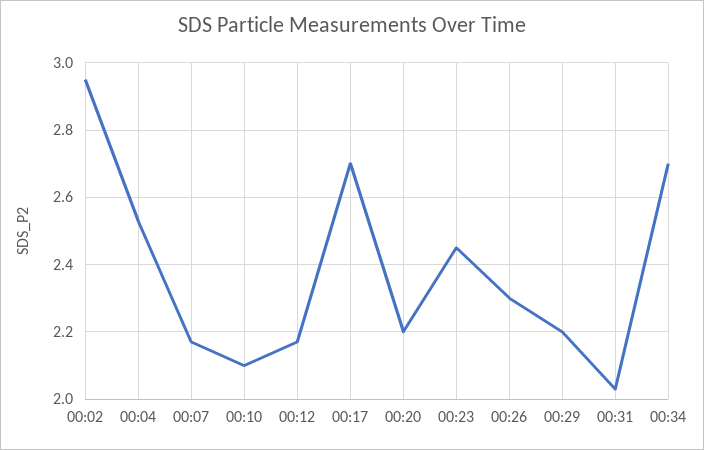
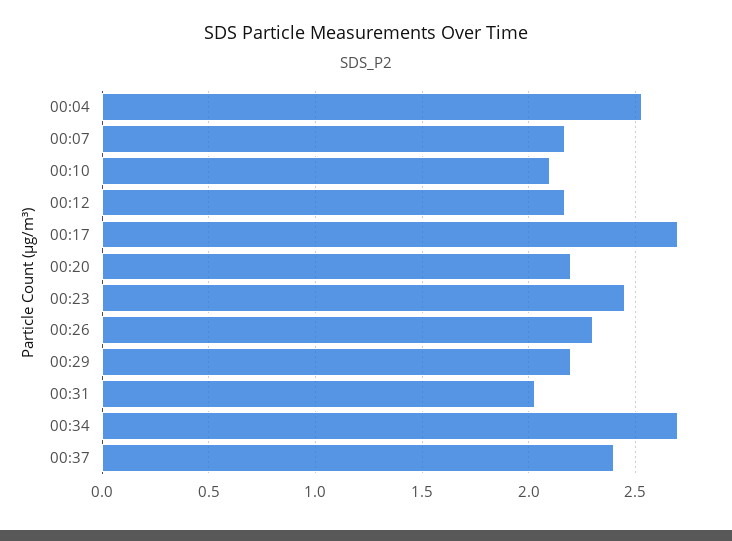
00:02: 2.95 -> none
00:37: none -> 2.4

